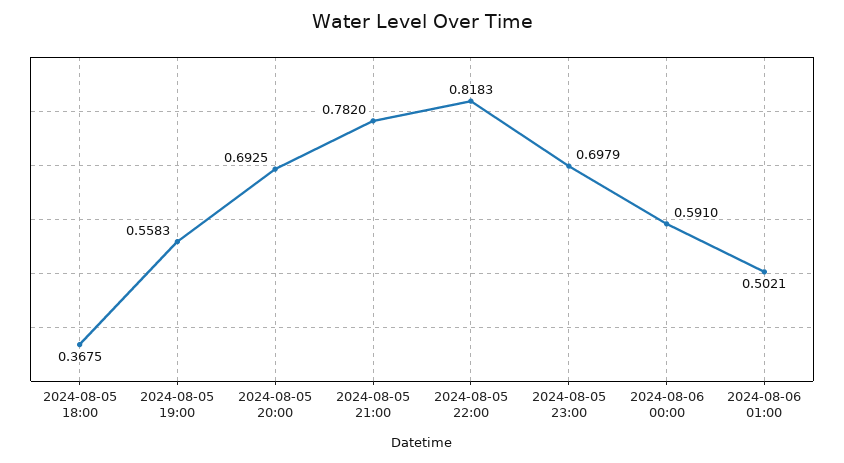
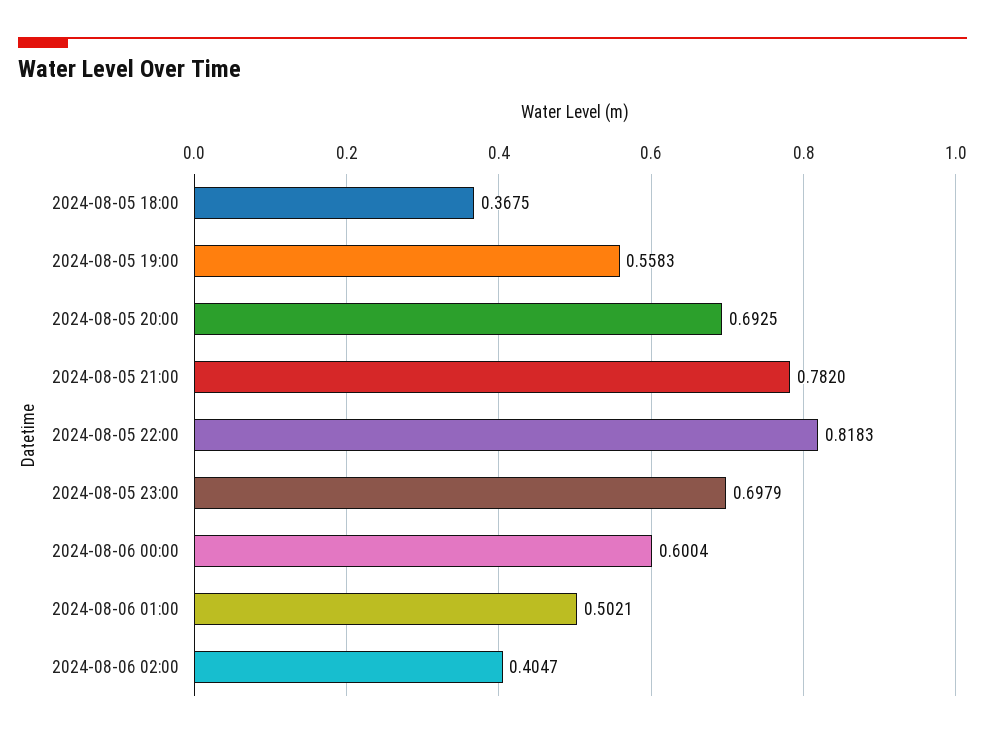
2024-08-06 00:00: 0.591 -> 0.6004
2024-08-06 02:00: none -> 0.4047

